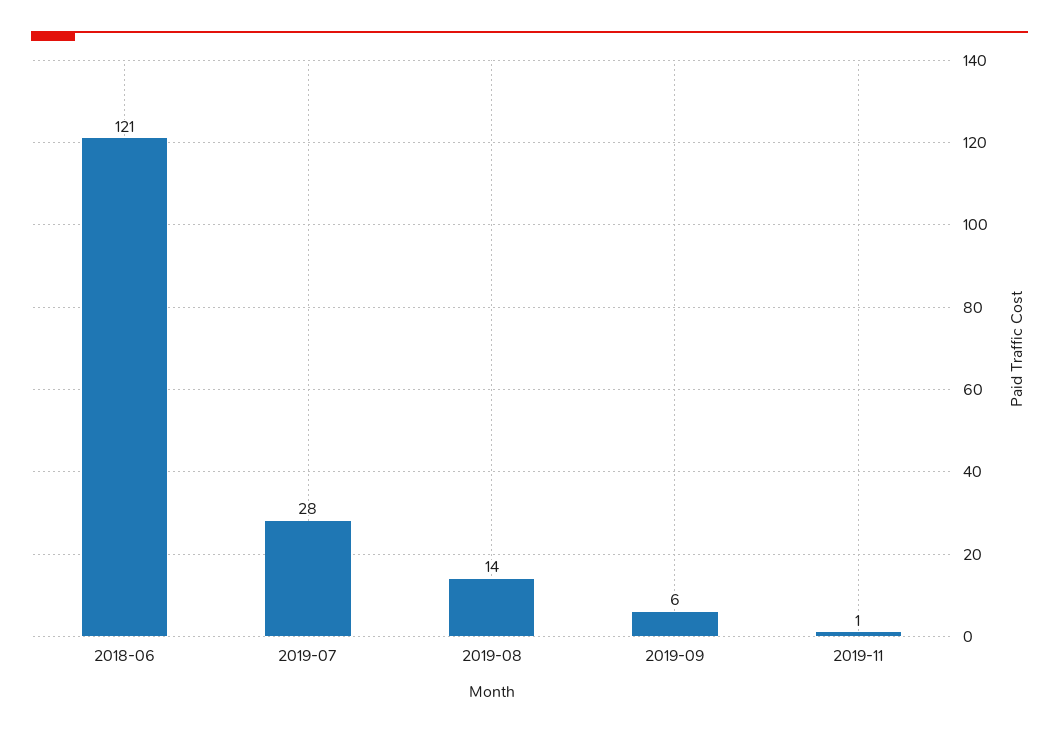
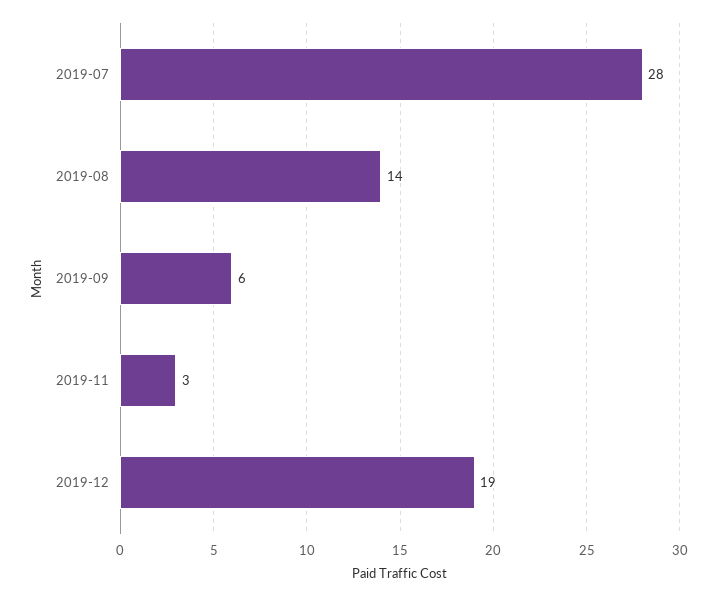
2018-06: 121 -> none
2019-11: 1 -> 3
2019-12: none -> 19

